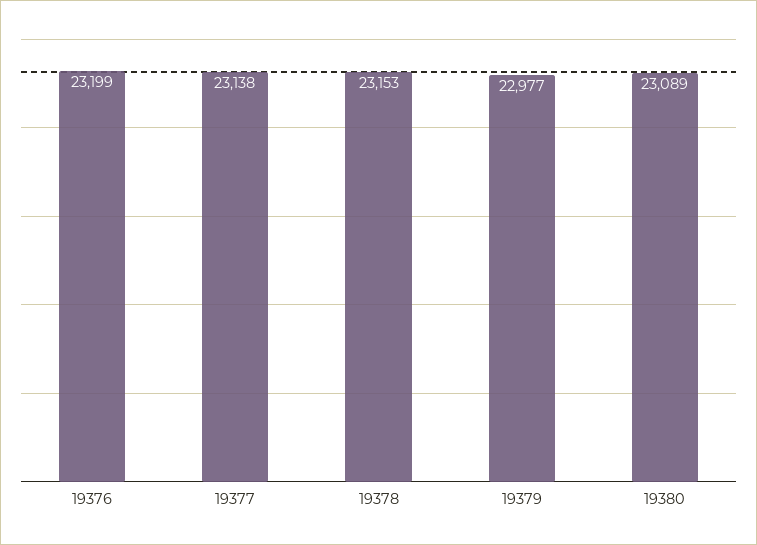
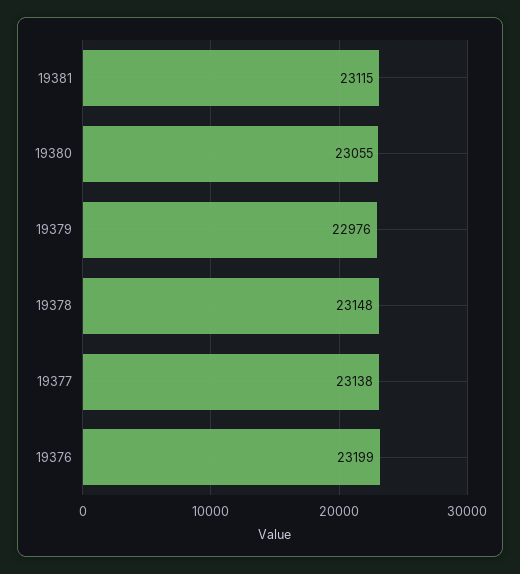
19378: 23153 -> 23148
19379: 22977 -> 22976
19380: 23089 -> 23055
19381: none -> 23115

